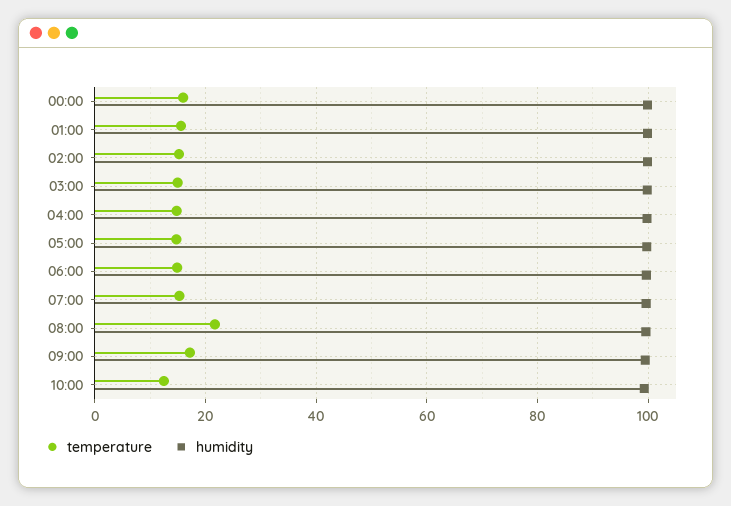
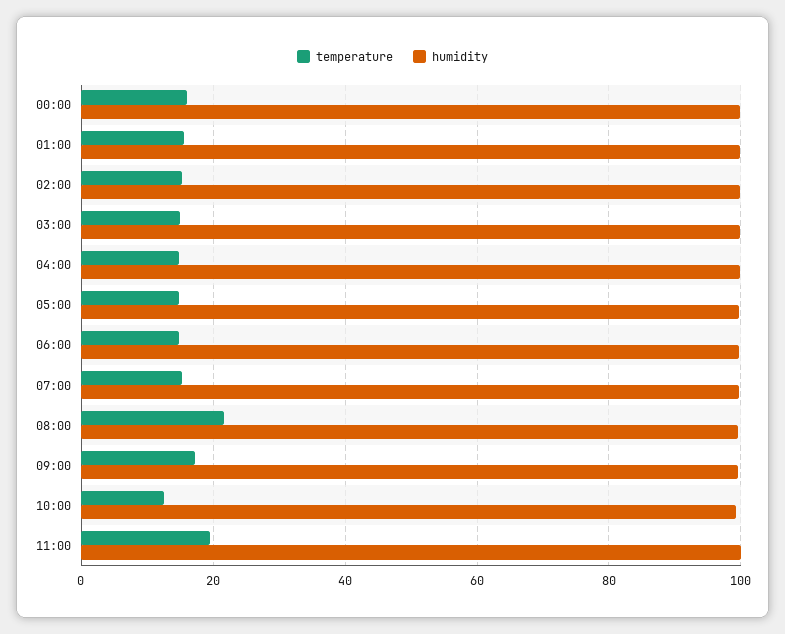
temperature, 11:00: none -> 20
humidity, 11:00: none -> 100

